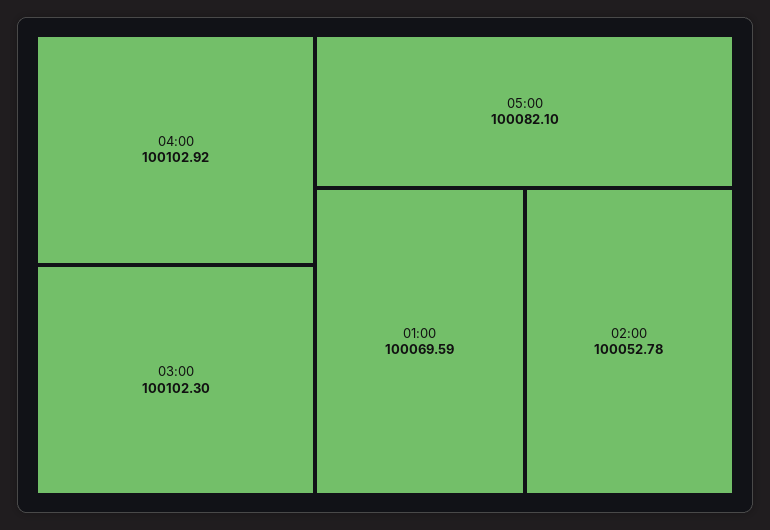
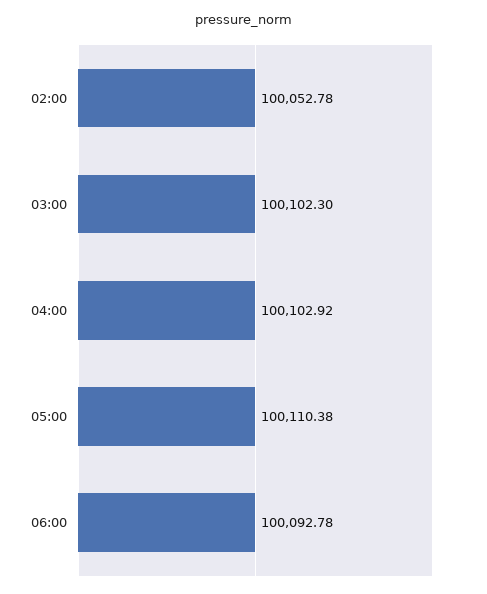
05:00: 100082.1 -> 100110.38
01:00: 100069.59 -> none
06:00: none -> 100092.78

